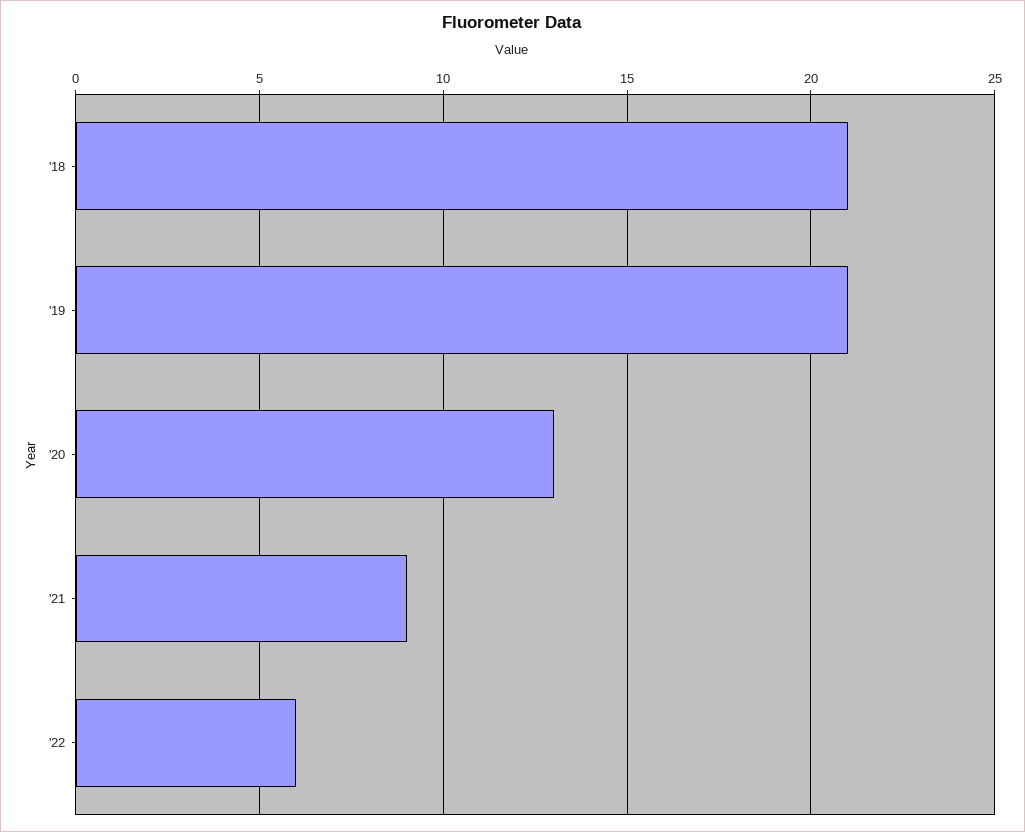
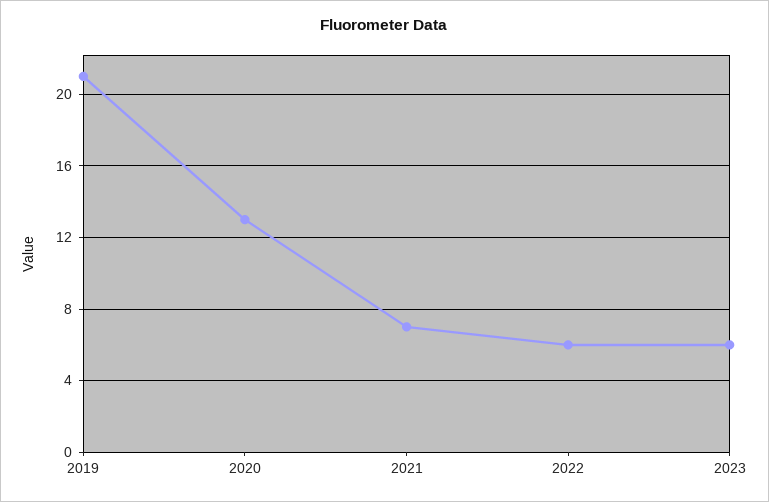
'18: 21 -> none
'21: 9 -> 7
2023: none -> 6

